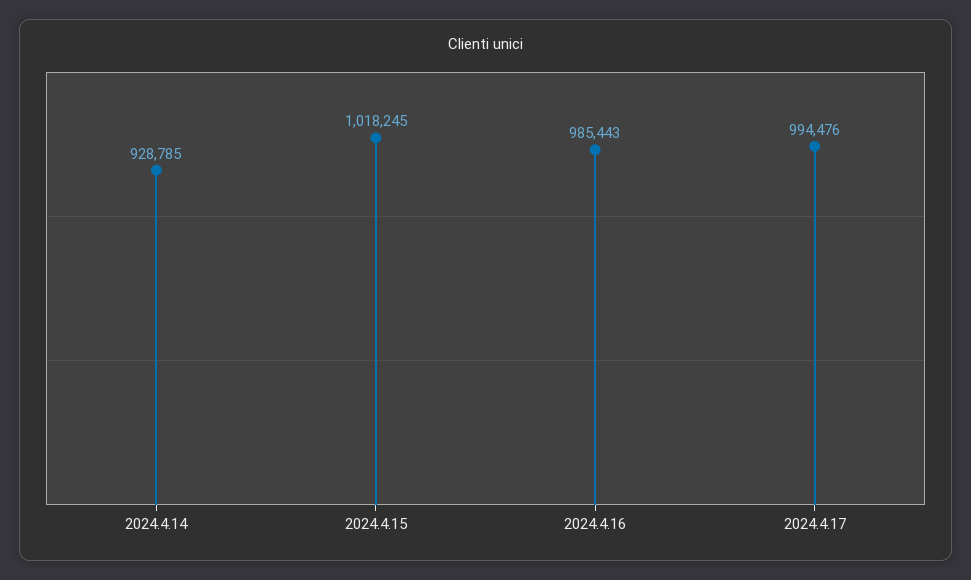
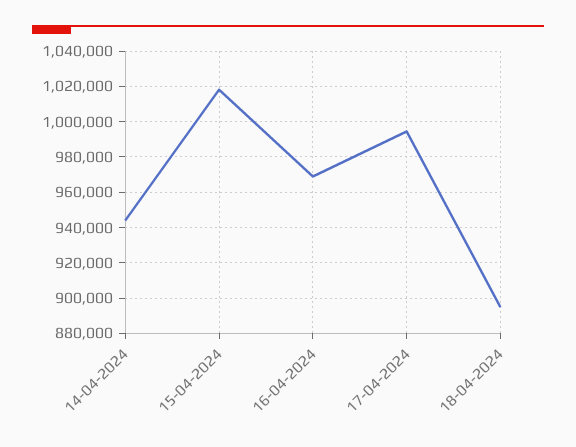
2024.4.14: 928785 -> 945000
2024.4.16: 985443 -> 970000
18-04-2024: none -> 895000

